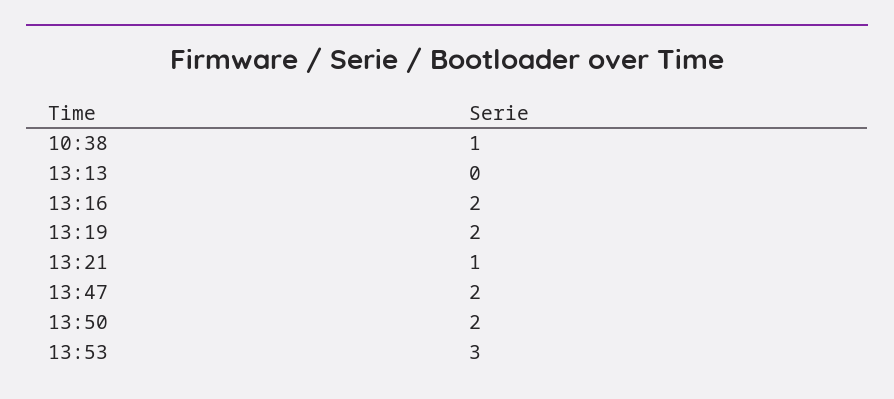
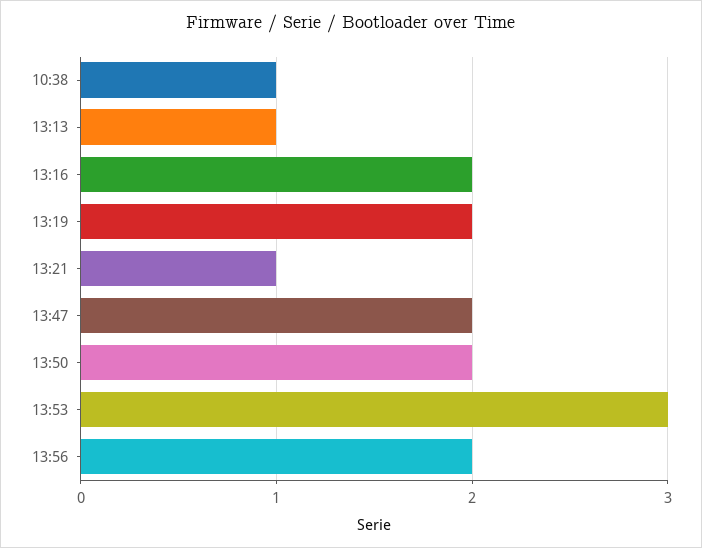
13:13: 0 -> 1
13:56: none -> 2

